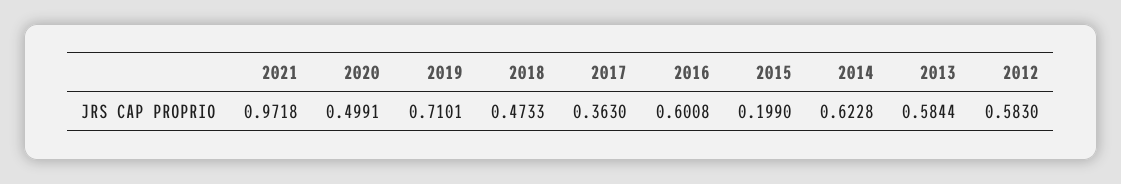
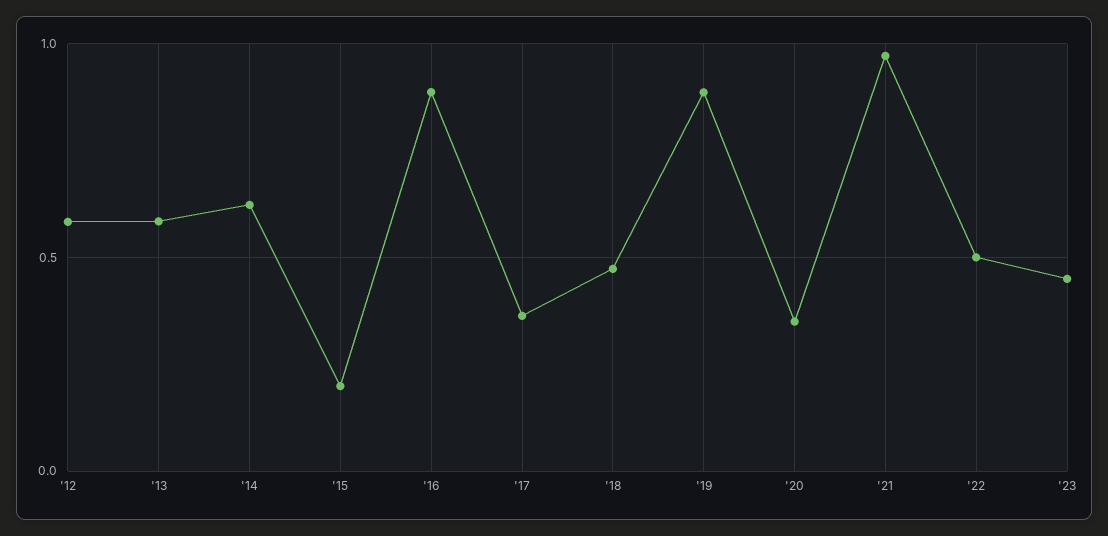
2020: 0.4991 -> 0.35
2019: 0.7101 -> 0.9
2016: 0.6008 -> 0.9
'22: none -> 0.5
'23: none -> 0.45

